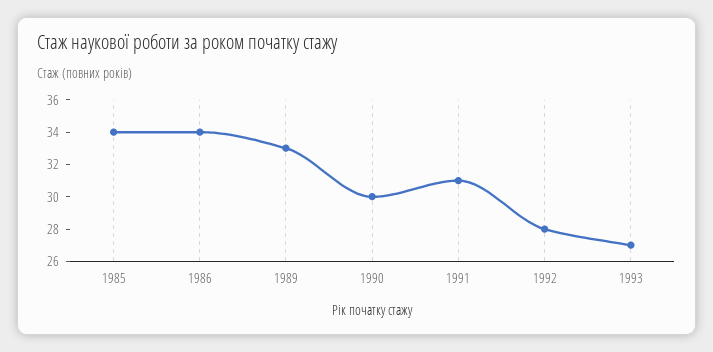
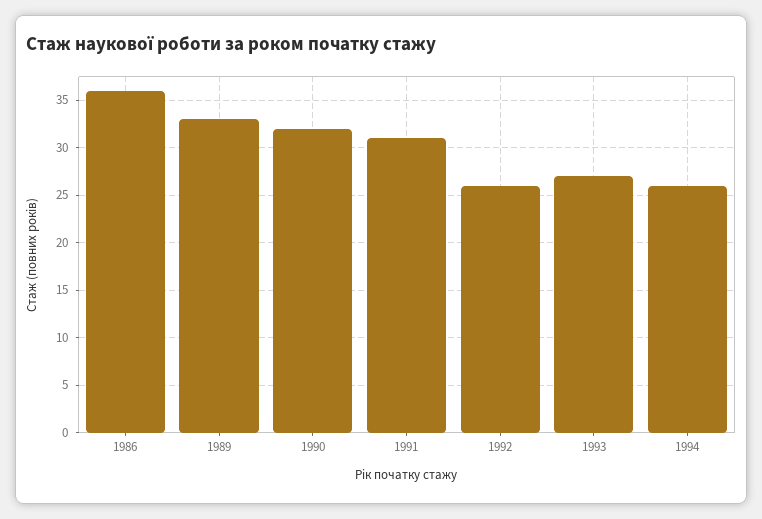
1985: 34 -> none
1986: 34 -> 36
1990: 30 -> 32
1992: 28 -> 26
1994: none -> 26

